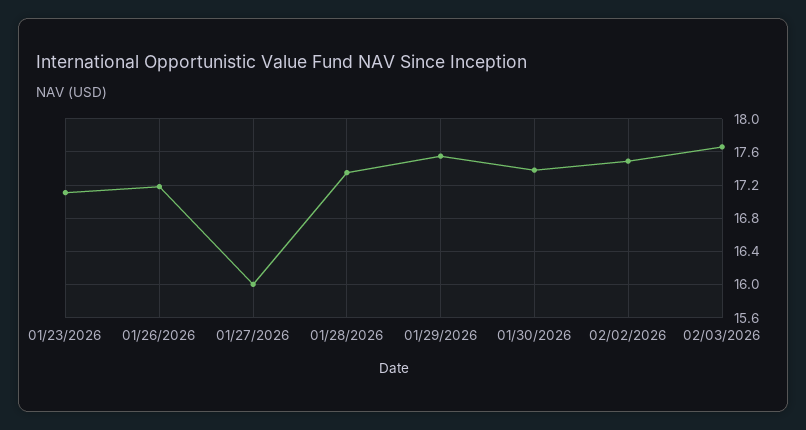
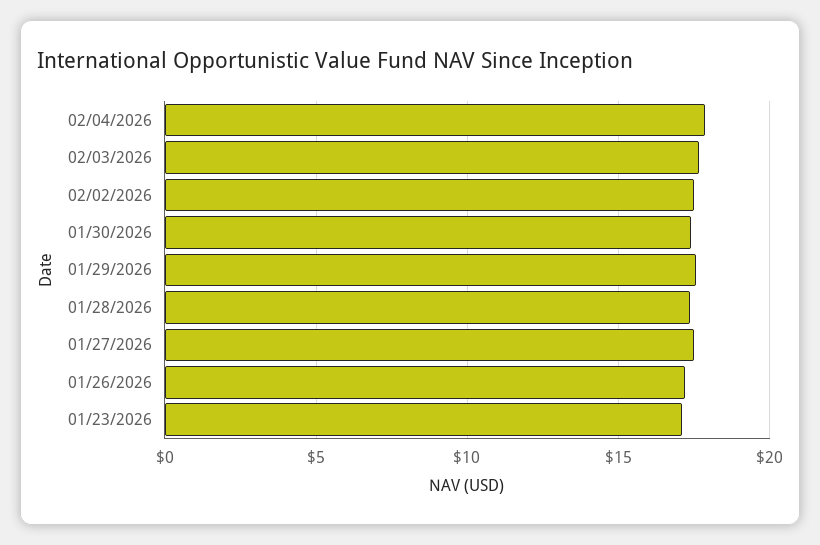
01/27/2026: 16 -> 17.5
02/04/2026: none -> 18

